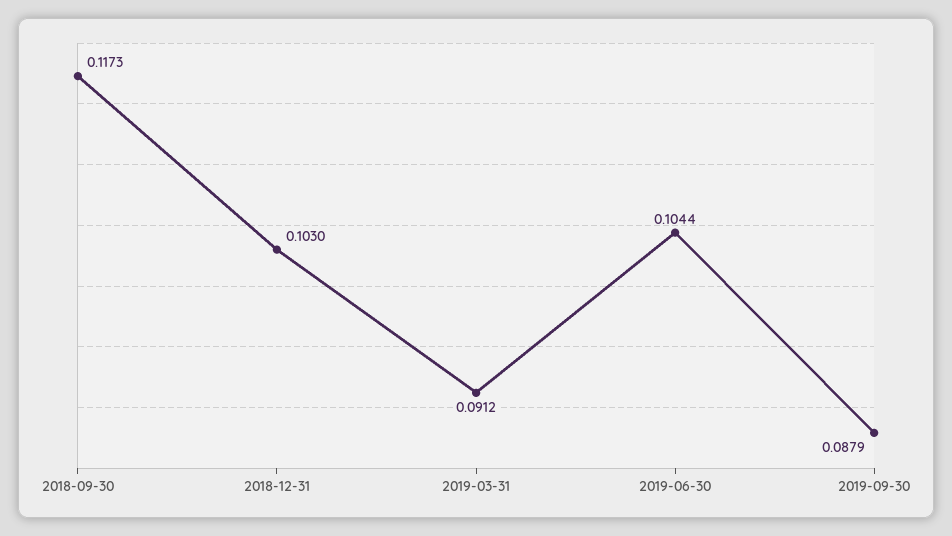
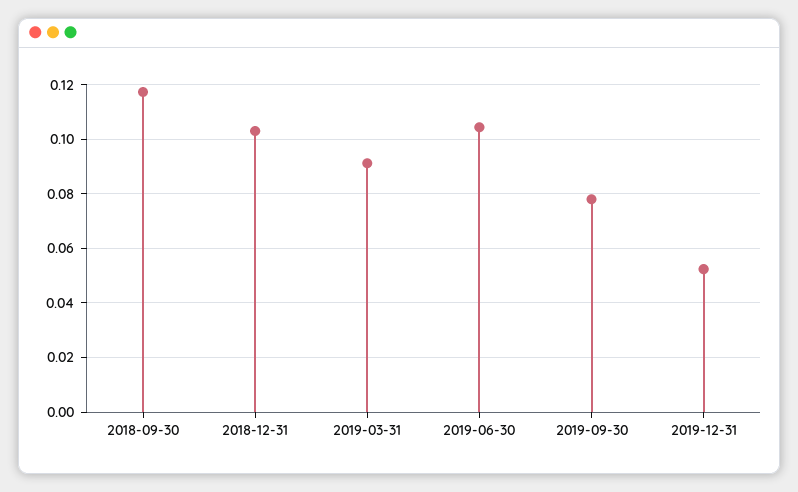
2019-09-30: 0.0879 -> 0.0775
2019-12-31: none -> 0.0525

